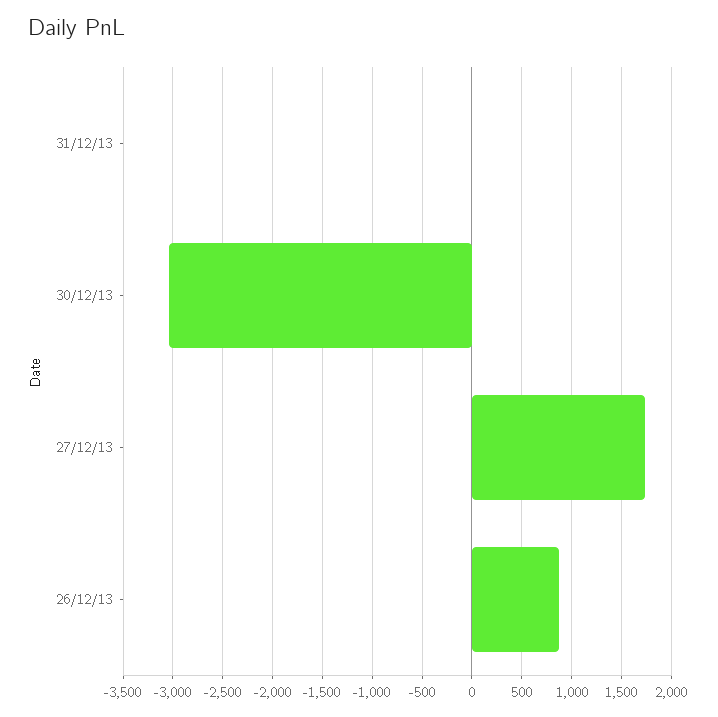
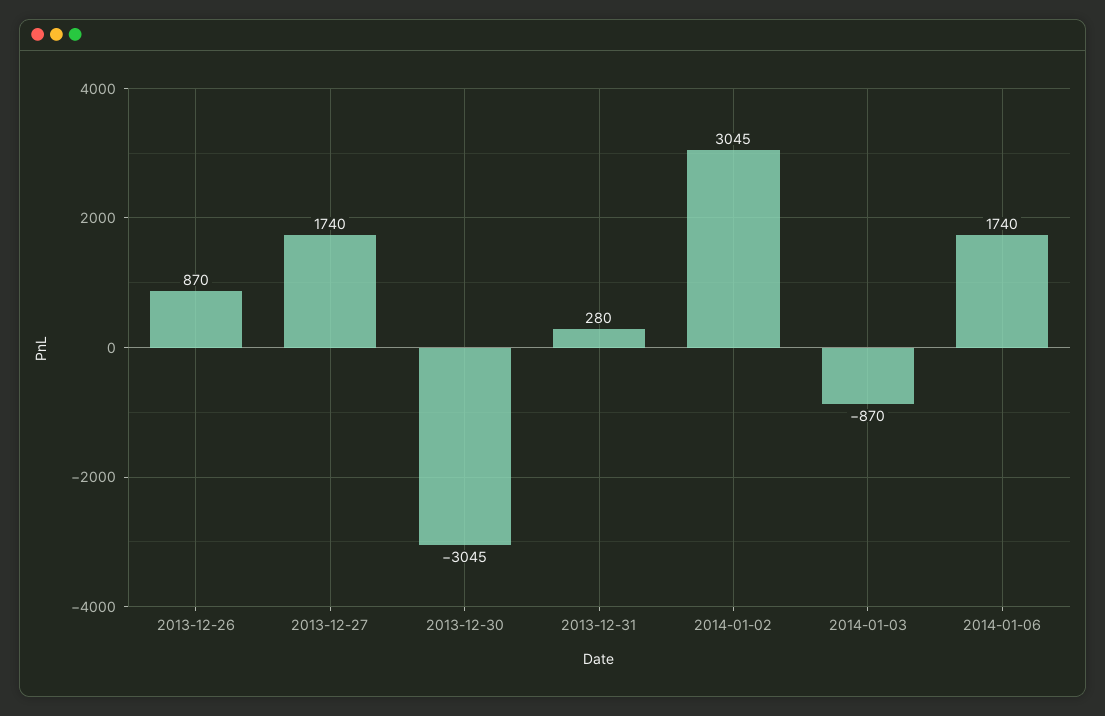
31/12/13: 0 -> 280
2014-01-02: none -> 3045
2014-01-03: none -> -870
2014-01-06: none -> 1740

